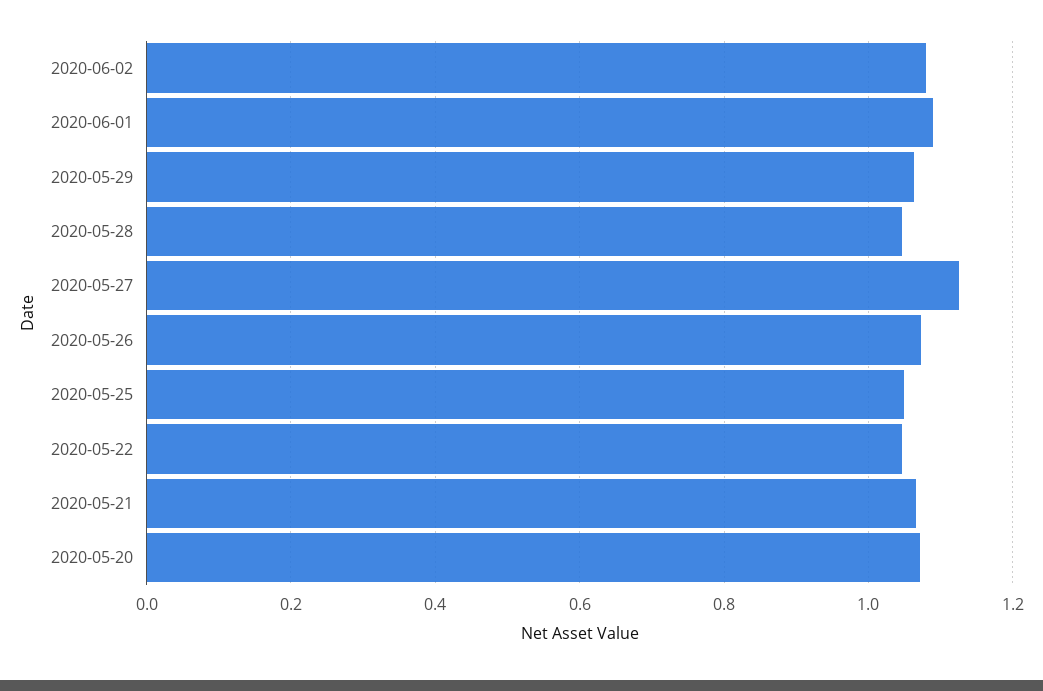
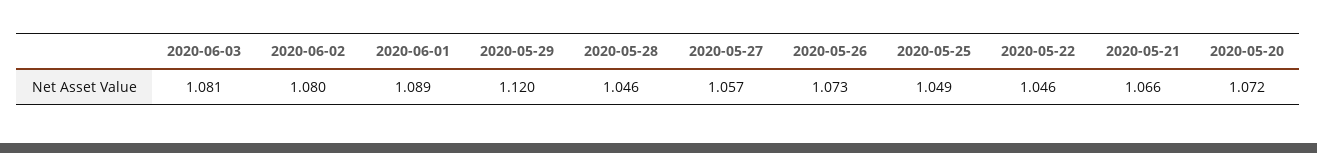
2020-05-29: 1.06 -> 1.12
2020-05-27: 1.12 -> 1.057
2020-06-03: none -> 1.081

